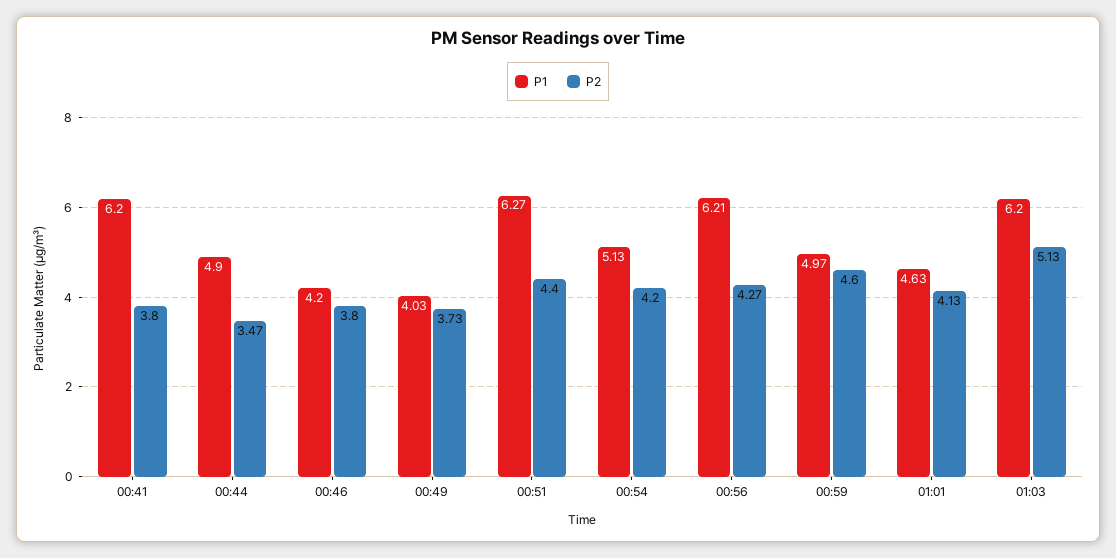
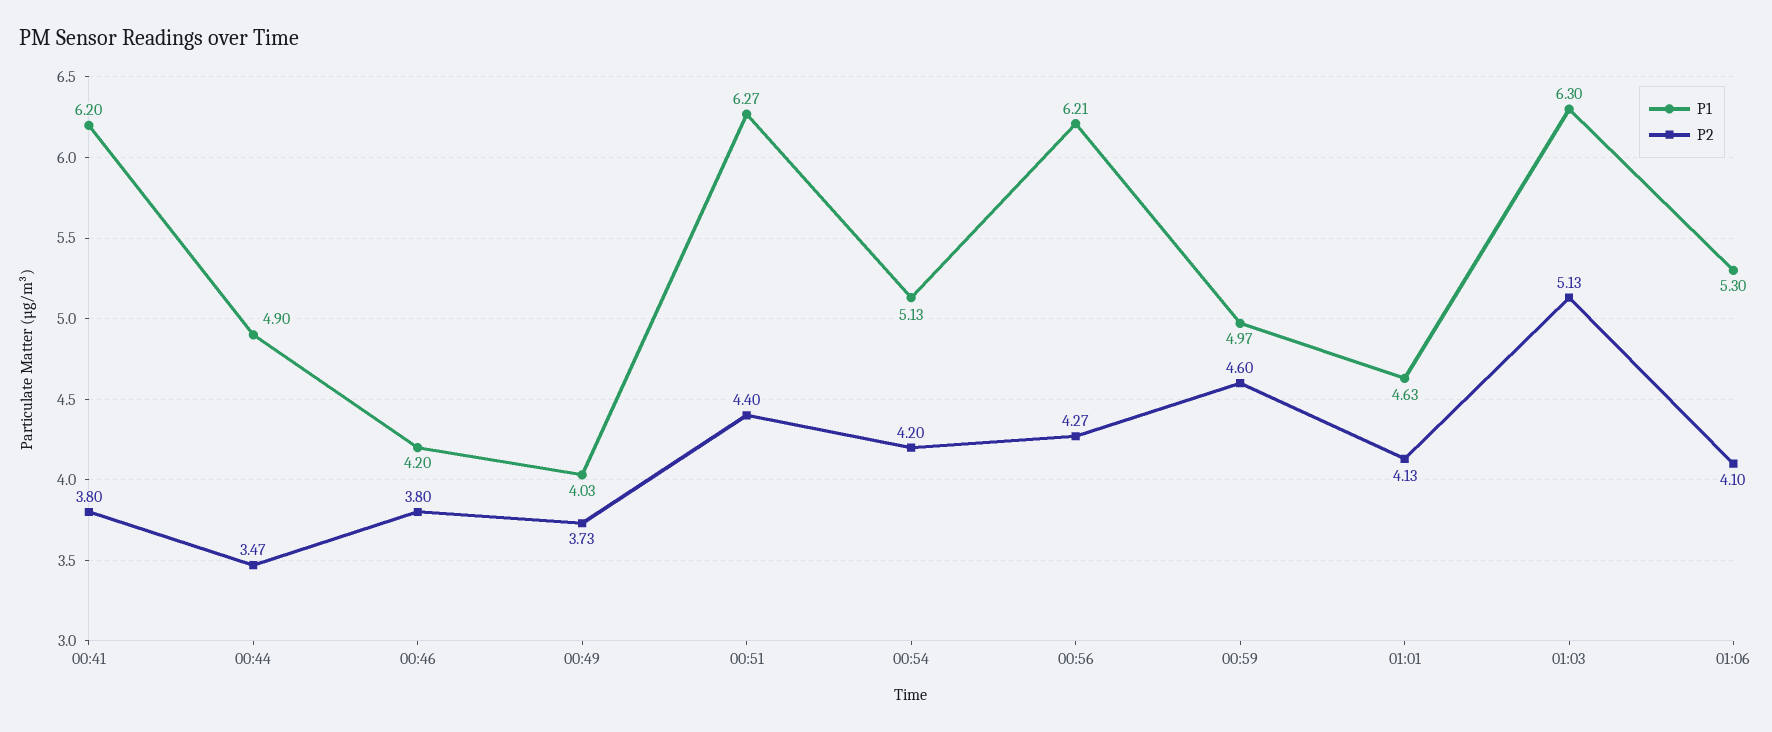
P1, 01:03: 6.2 -> 6.3
P1, 01:06: none -> 5.3
P2, 01:06: none -> 4.1

